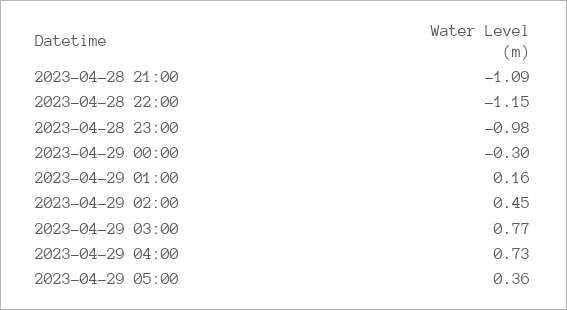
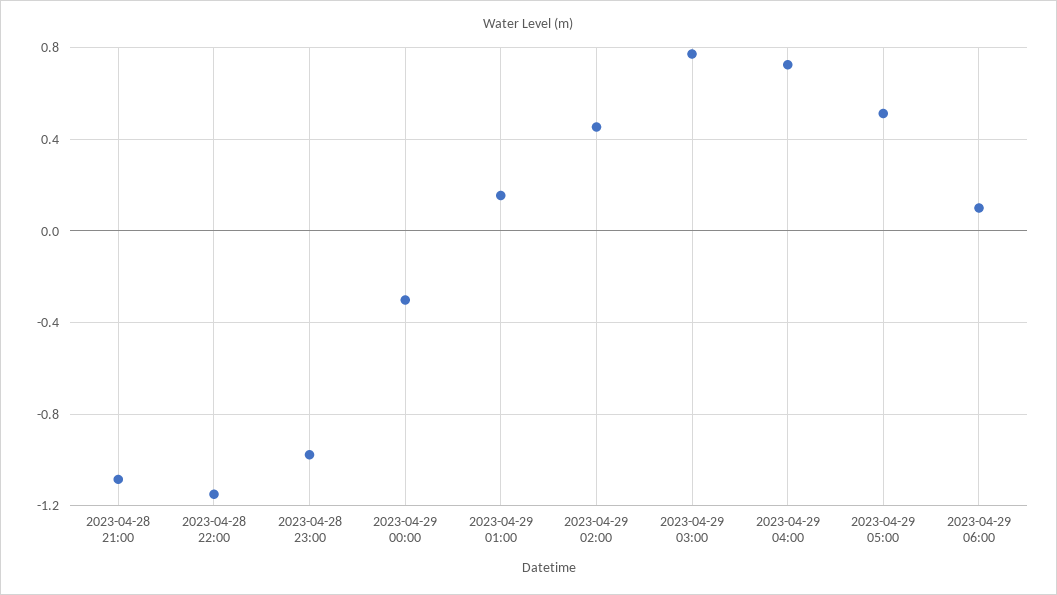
2023-04-29 05:00: 0.36 -> 0.5
2023-04-29 06:00: none -> 0.1

